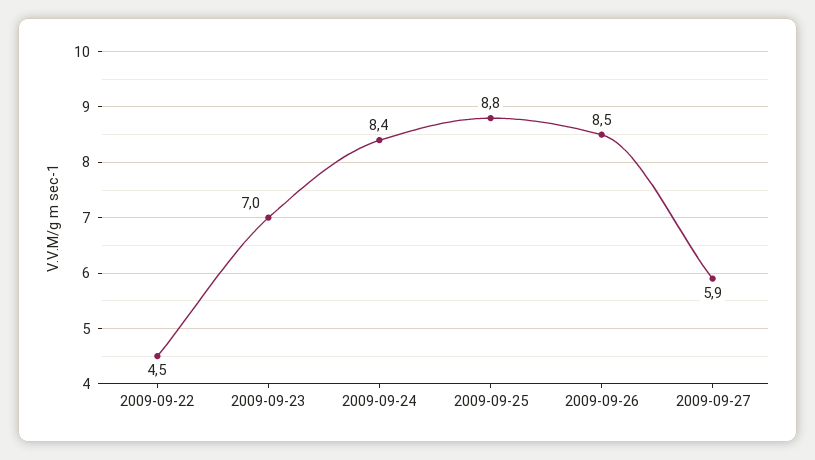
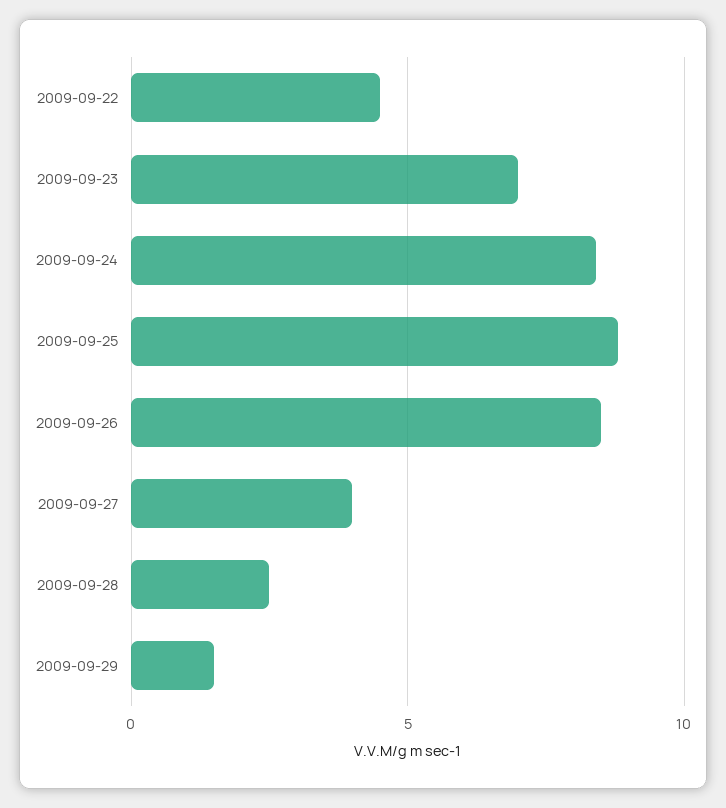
2009-09-27: 5.9 -> 4
2009-09-28: none -> 2.5
2009-09-29: none -> 1.5

